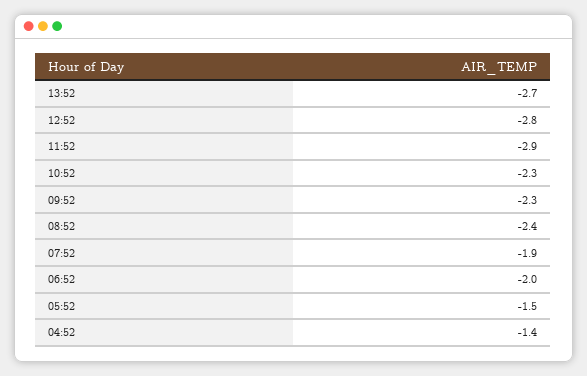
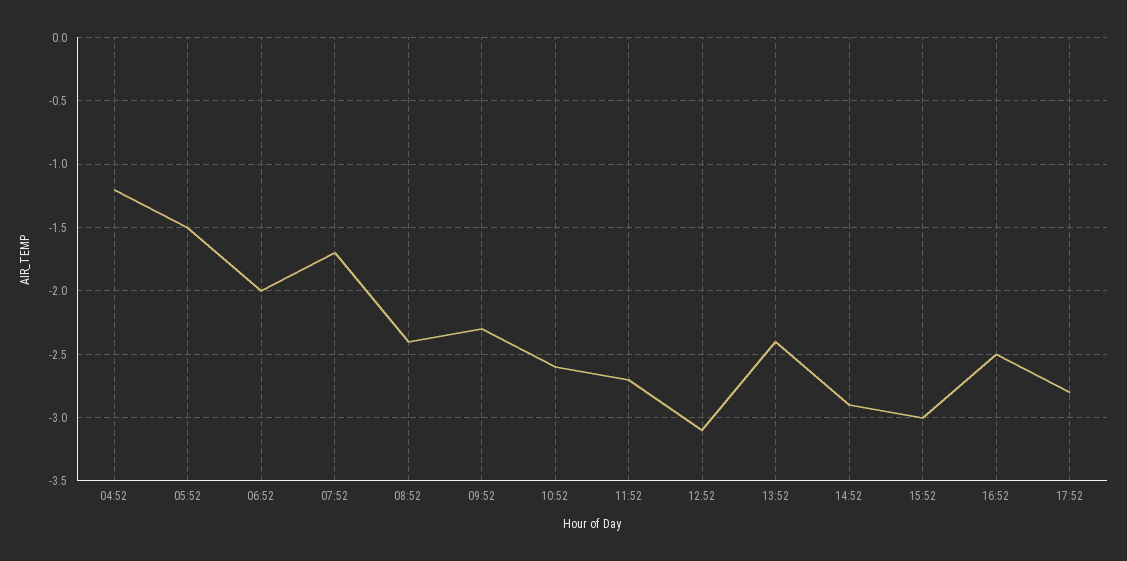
13:52: -2.7 -> -2.4
12:52: -2.8 -> -3.1
11:52: -2.9 -> -2.7
10:52: -2.3 -> -2.6
07:52: -1.9 -> -1.7
04:52: -1.4 -> -1.2
14:52: none -> -2.9
15:52: none -> -3
16:52: none -> -2.5
17:52: none -> -2.8

